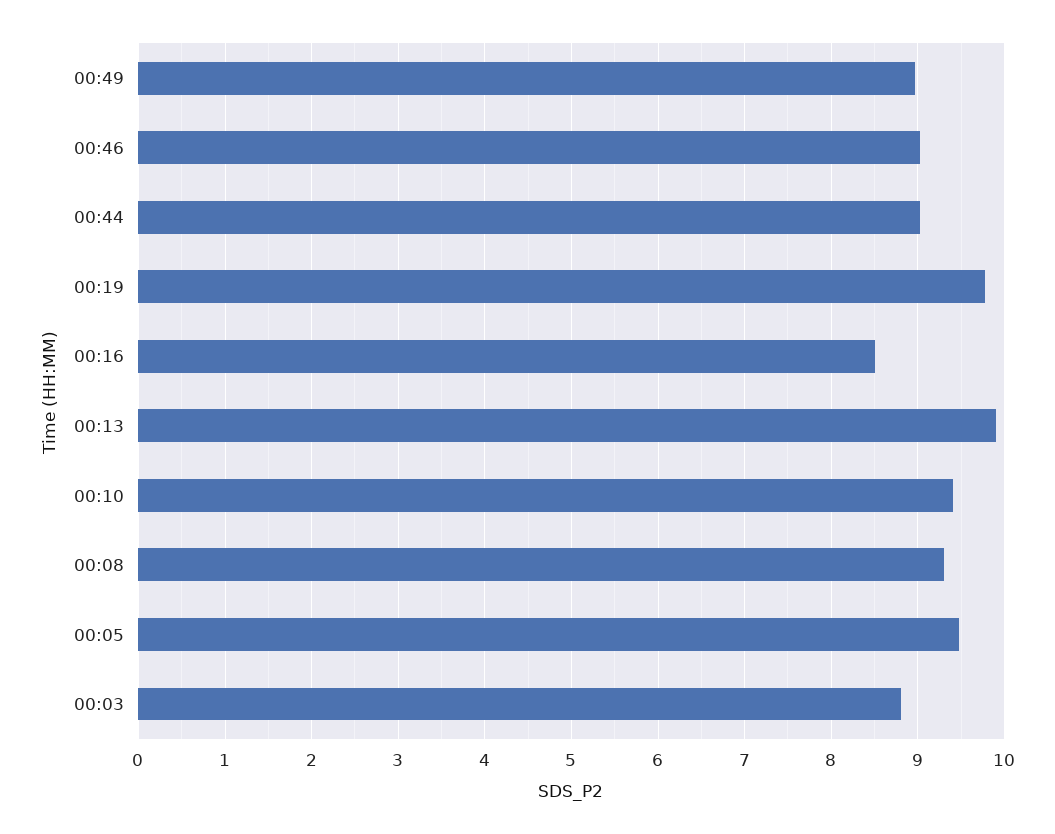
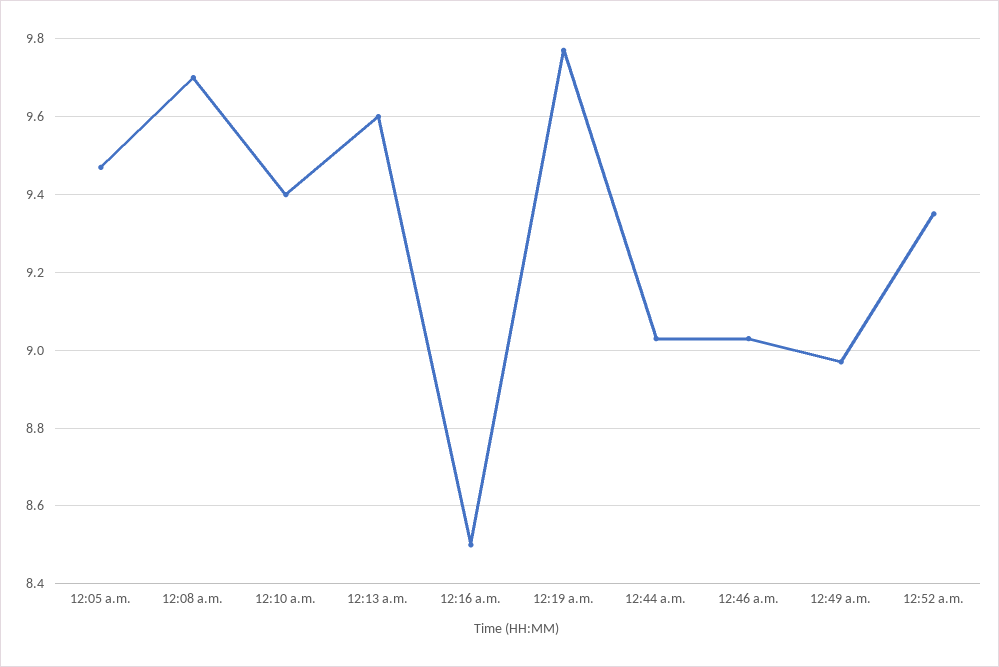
00:13: 9.9 -> 9.6
00:08: 9.3 -> 9.7
00:03: 8.8 -> none
12:52 a.m.: none -> 9.35

